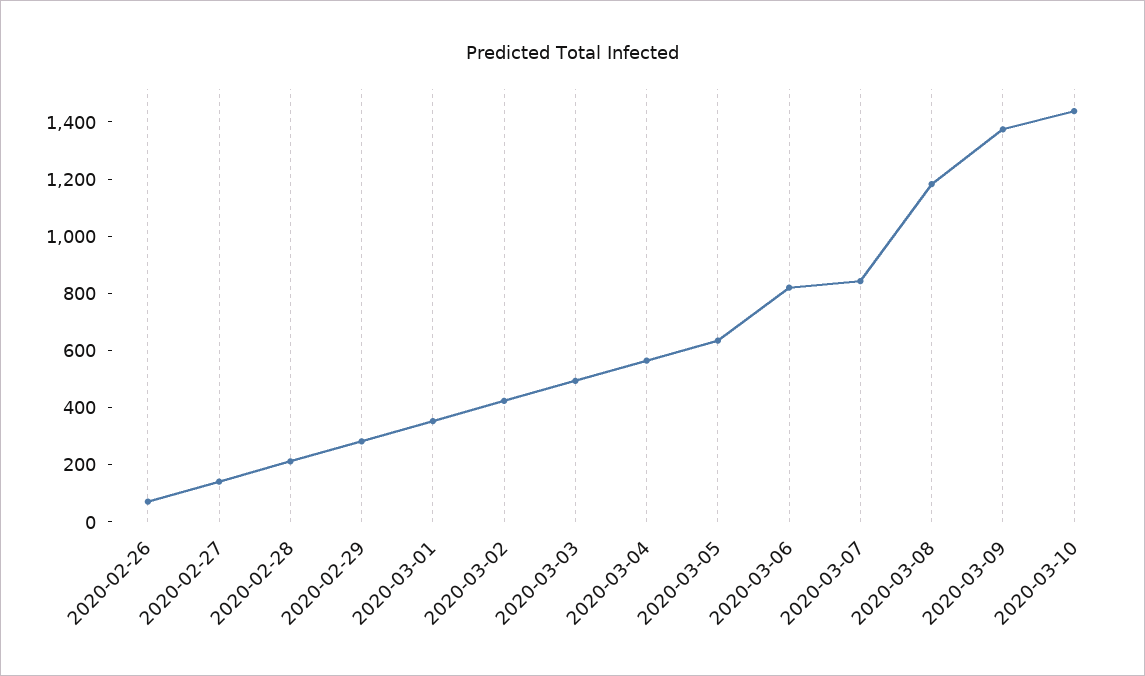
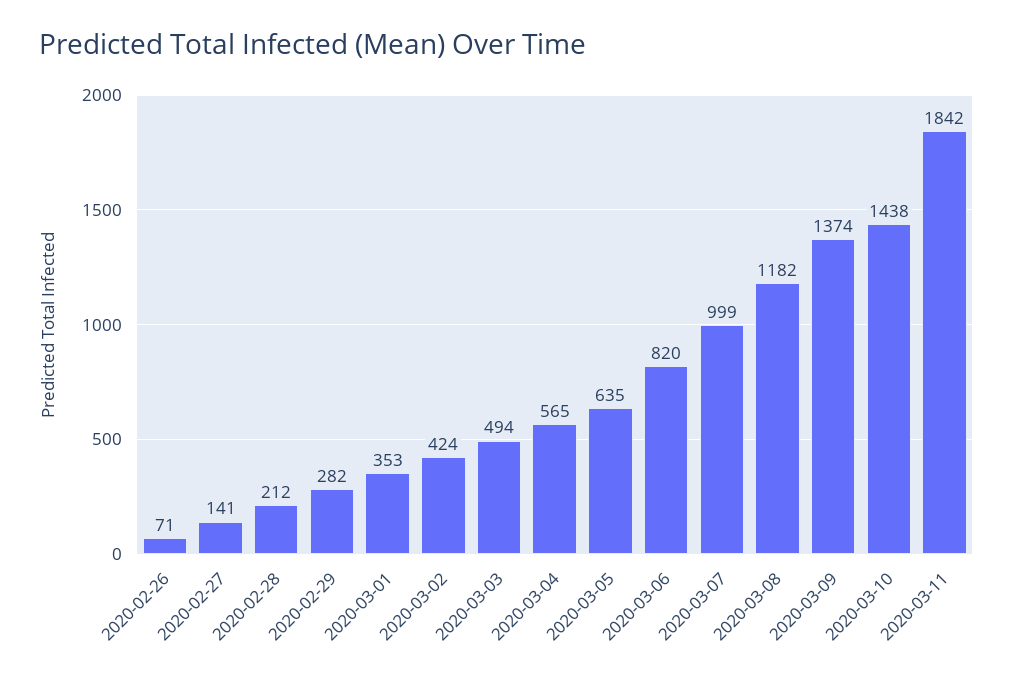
2020-03-07: 850 -> 999
2020-03-11: none -> 1842

